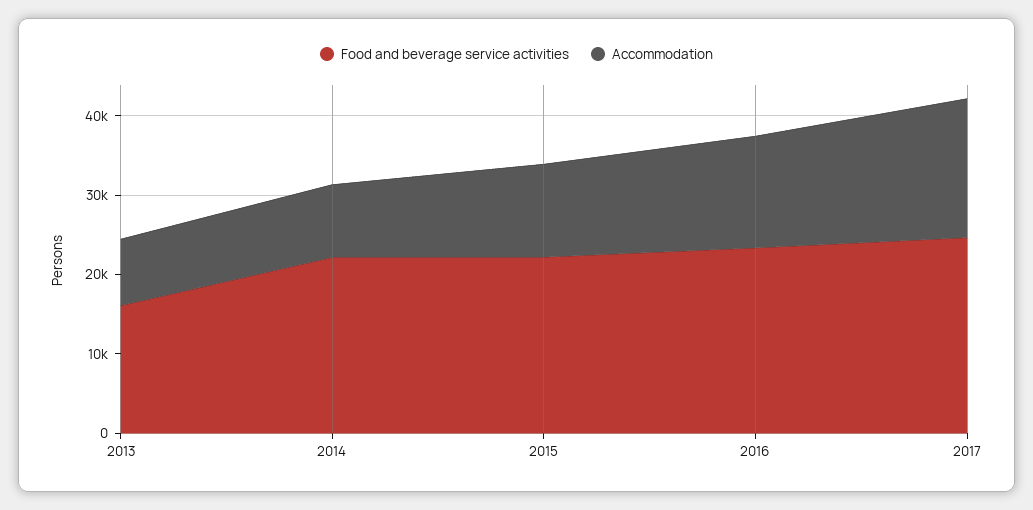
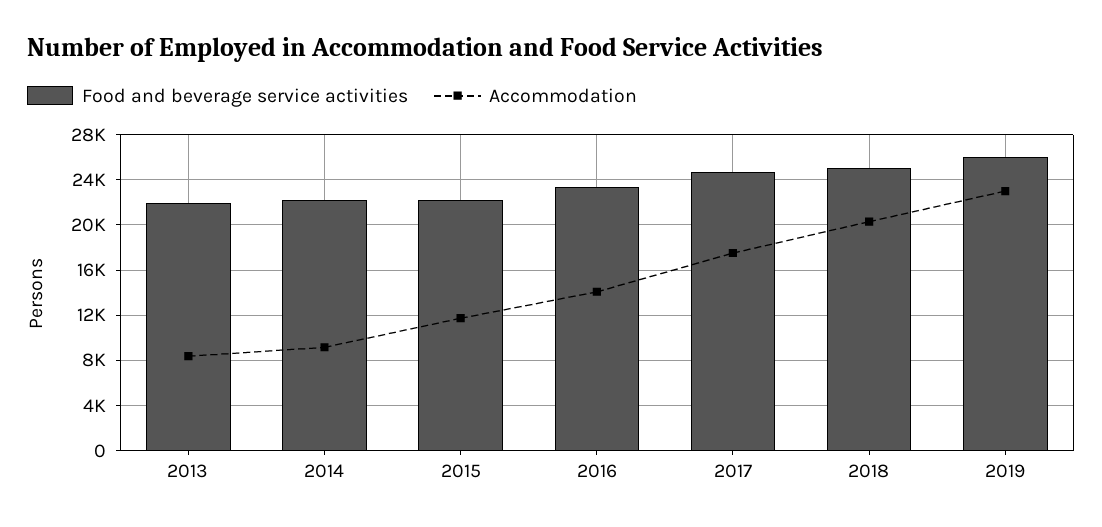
Food and beverage service activities, 2013: 16000 -> 22000
Food and beverage service activities, 2018: none -> 25000
Accommodation, 2018: none -> 20000
Food and beverage service activities, 2019: none -> 26000
Accommodation, 2019: none -> 23000

